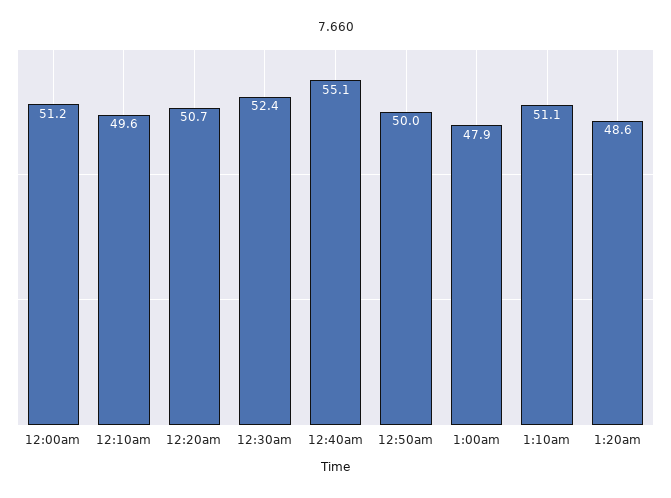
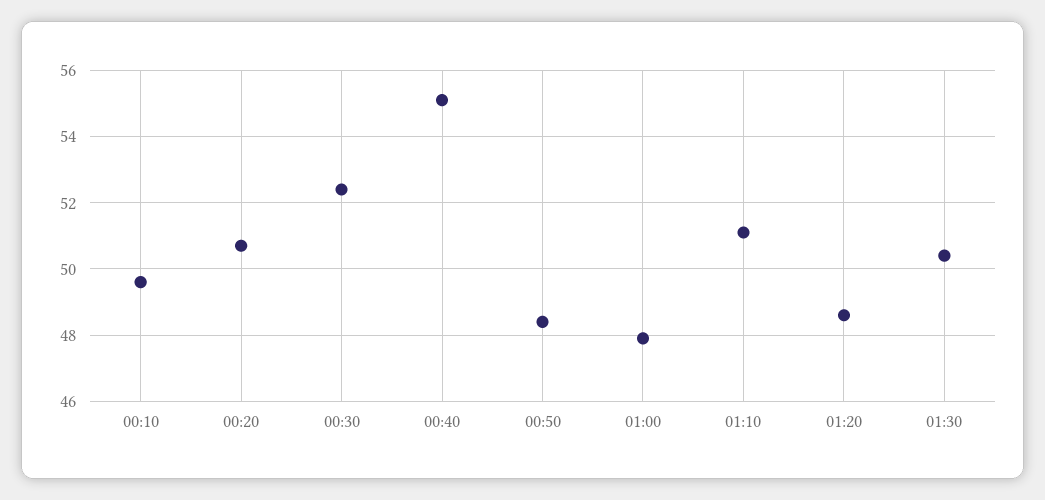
12:00am: 51.2 -> none
12:50am: 50 -> 48.5
01:30: none -> 50.5

